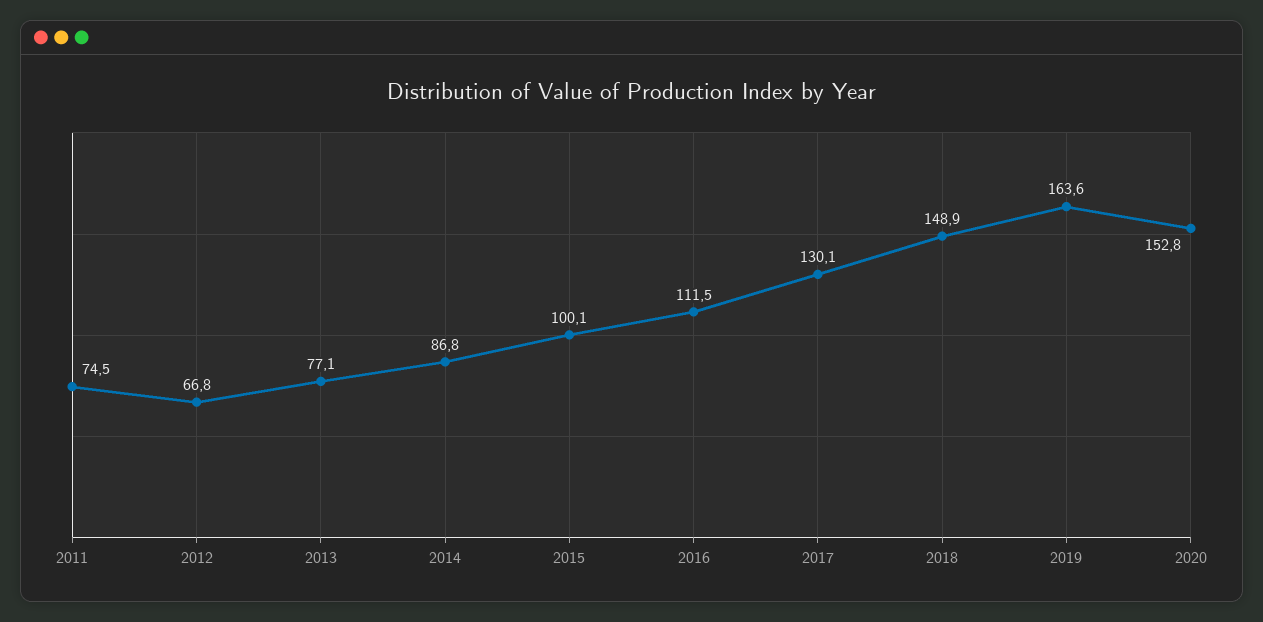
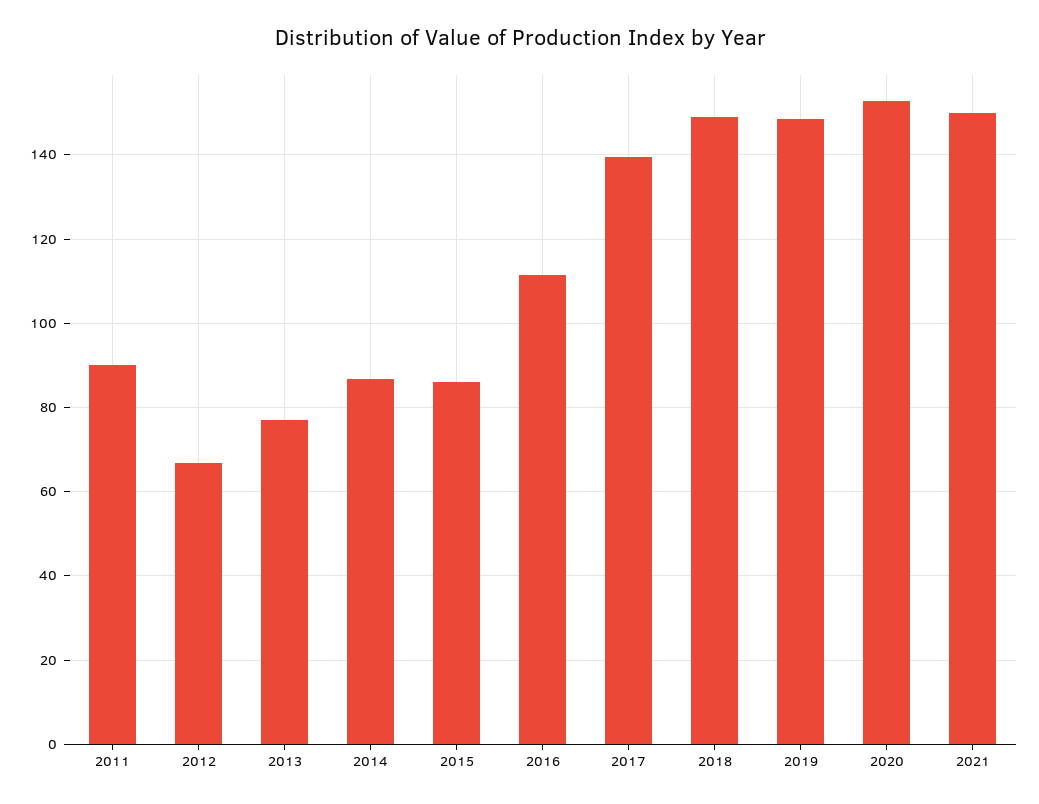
2011: 74.5 -> 90
2015: 100.1 -> 86
2017: 130.1 -> 140
2019: 163.6 -> 148
2021: none -> 150

